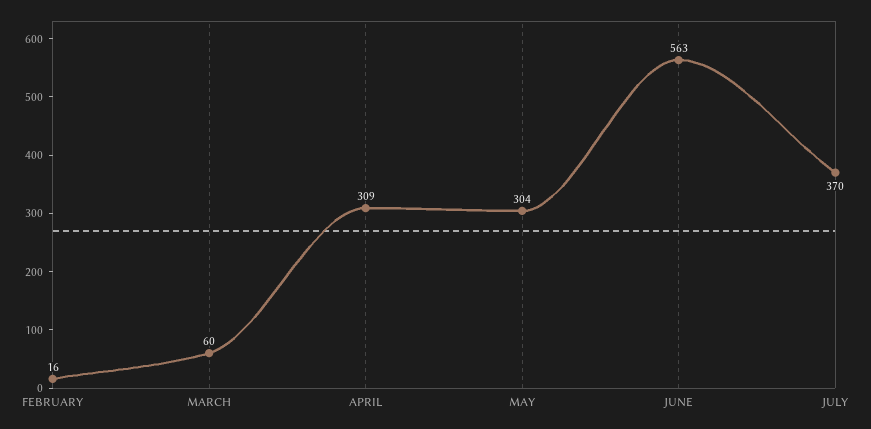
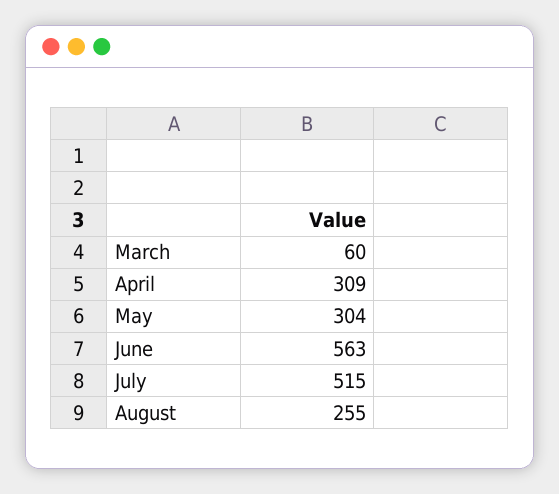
FEBRUARY: 16 -> none
JULY: 370 -> 515
August: none -> 255

